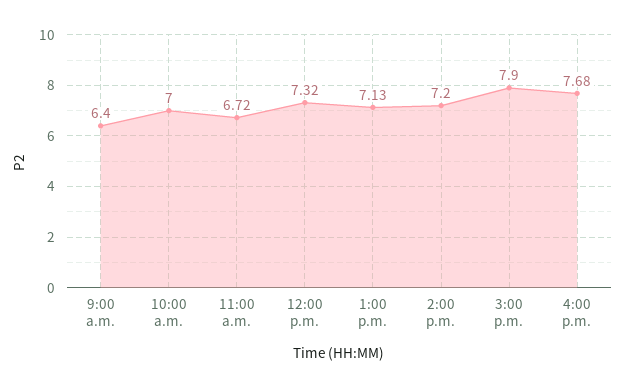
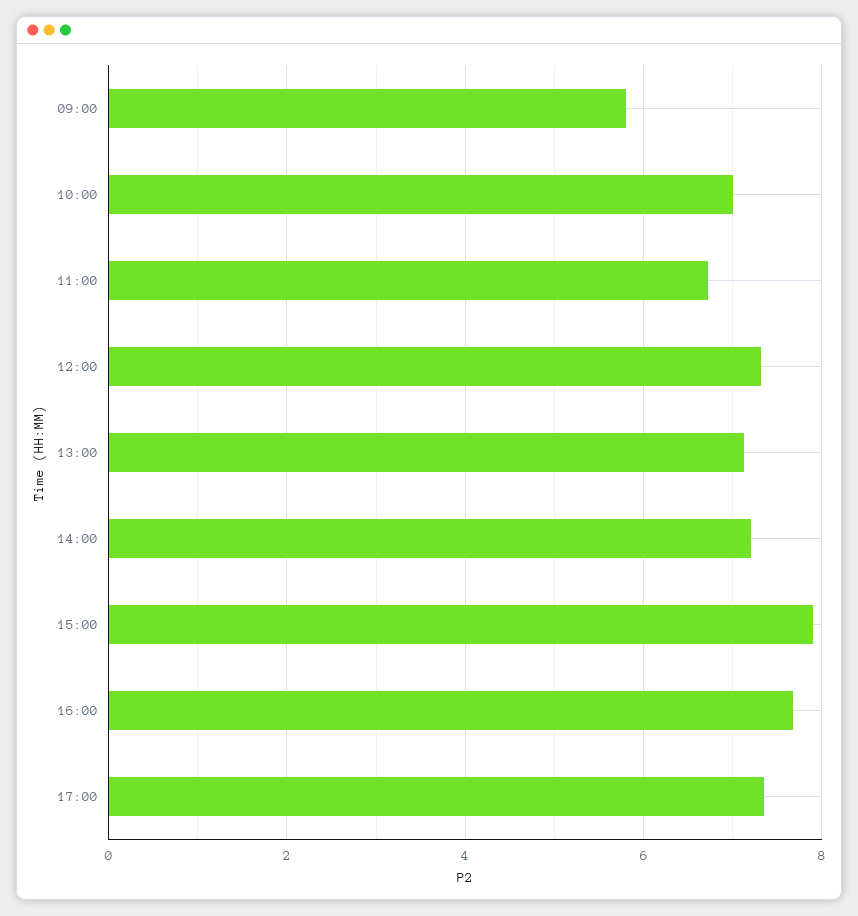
9:00 a.m.: 6.4 -> 5.8
17:00: none -> 7.4

